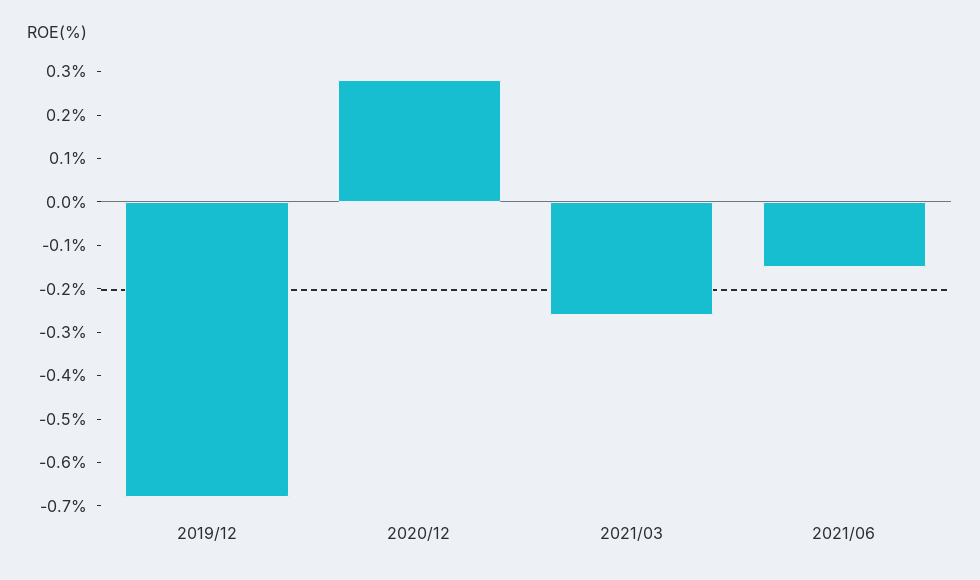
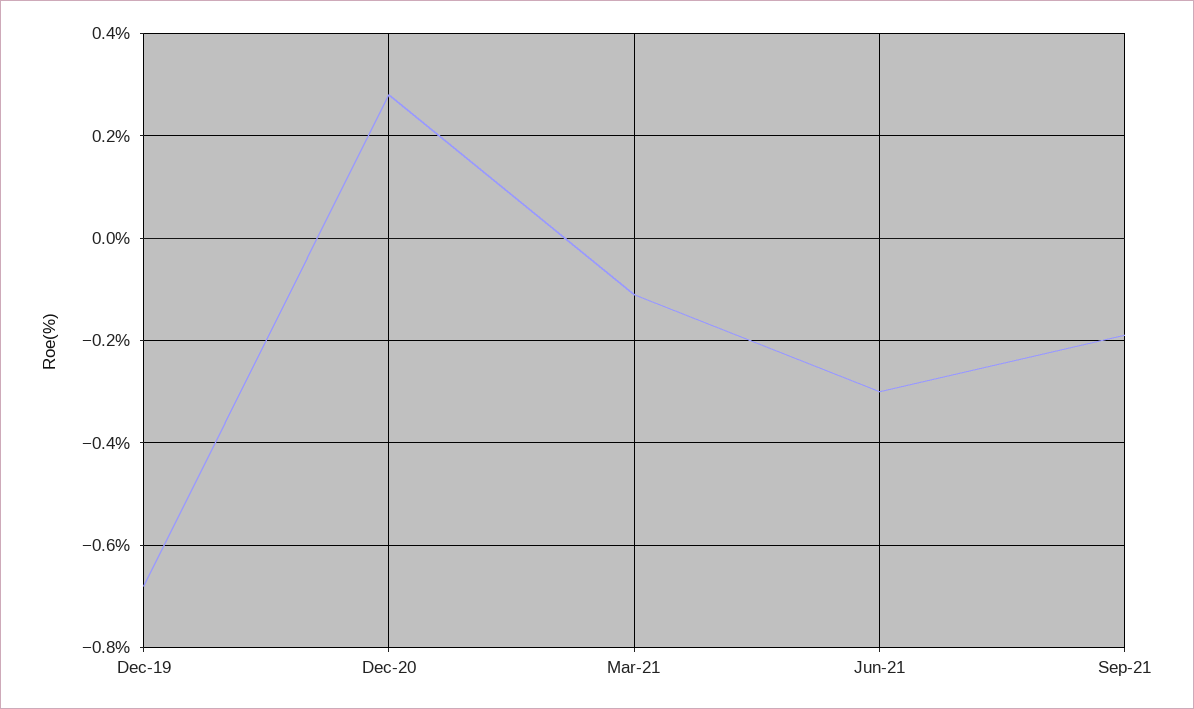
2021/03: -0.25 -> -0.1
2021/06: -0.15 -> -0.3
Sep-21: none -> -0.2

